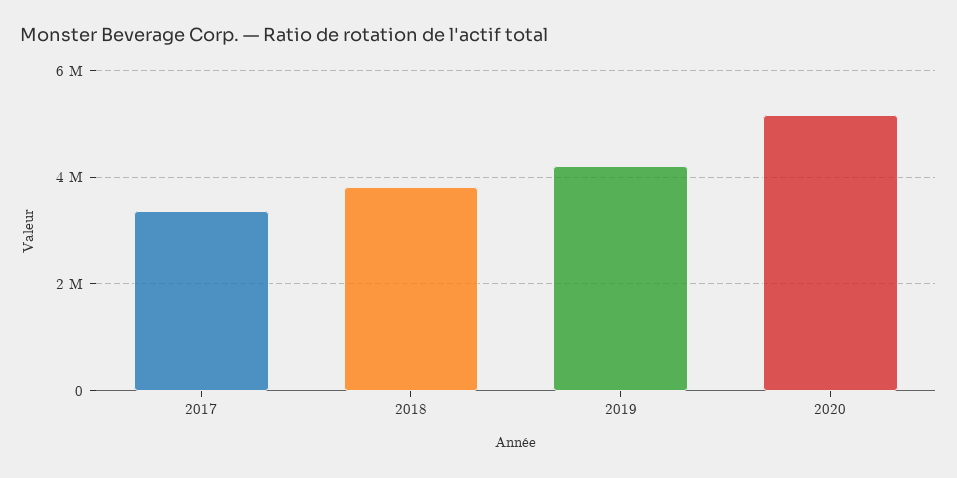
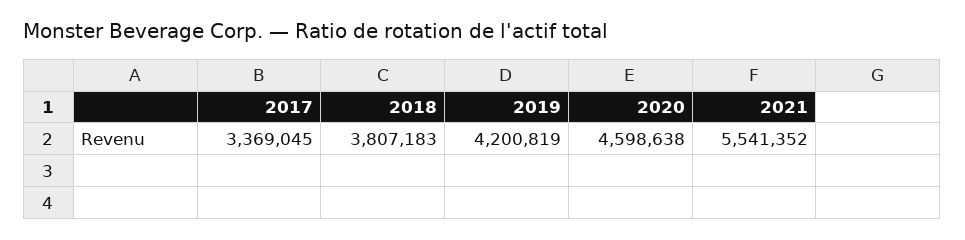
2020: 5200000 -> 4598638
2021: none -> 5541352

